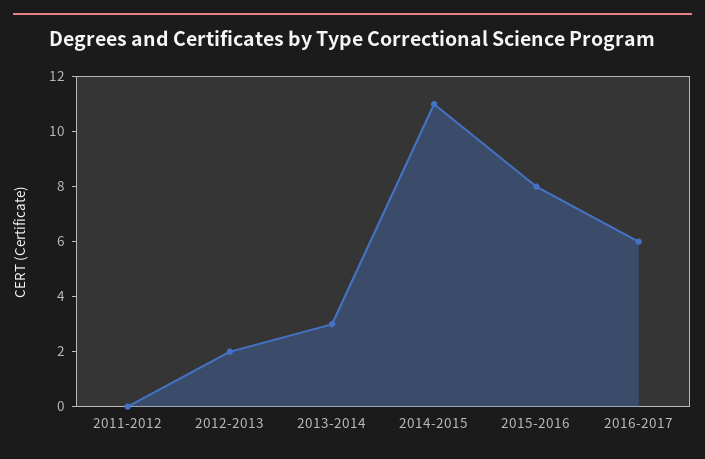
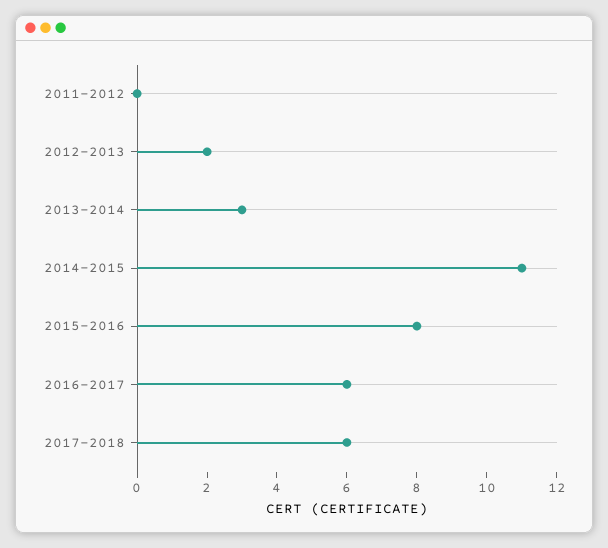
2017-2018: none -> 6

